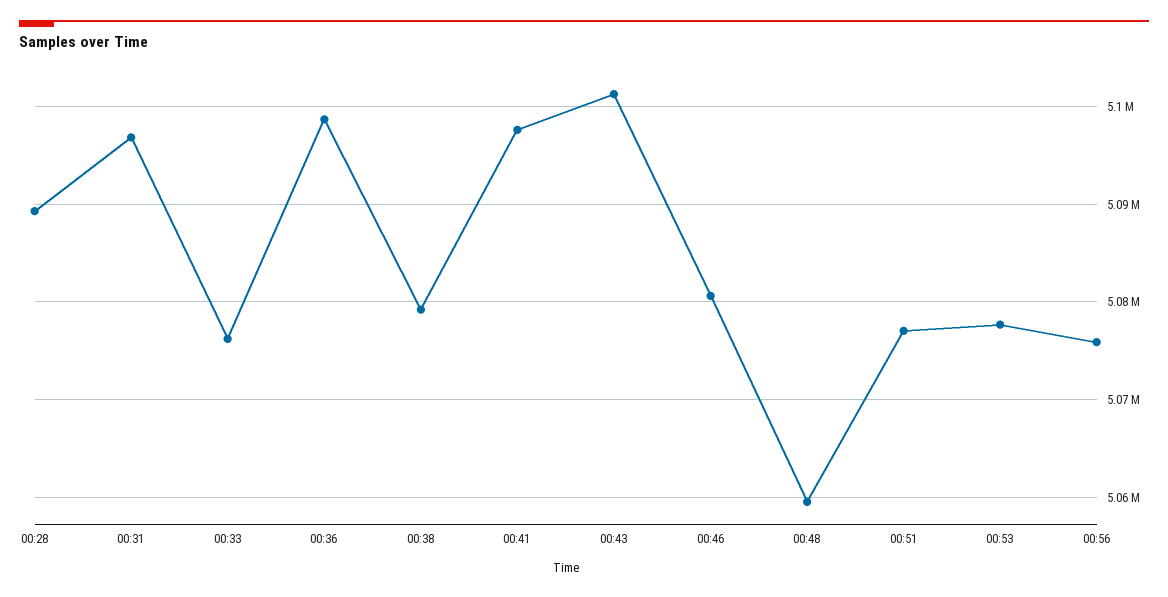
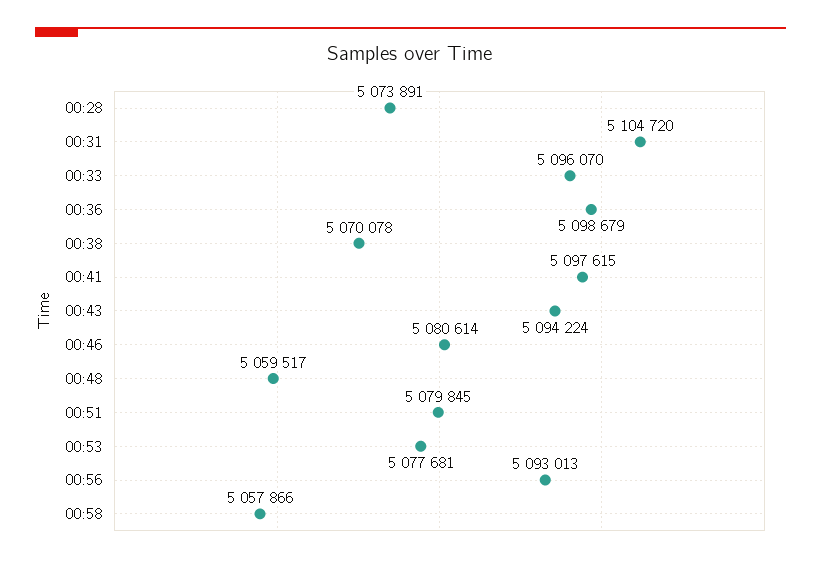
00:28: 5089000 -> 5073891
00:31: 5097000 -> 5104720
00:33: 5076000 -> 5096070
00:38: 5079000 -> 5070078
00:43: 5101000 -> 5094224
00:51: 5077000 -> 5079845
00:56: 5076000 -> 5093013
00:58: none -> 5057866

